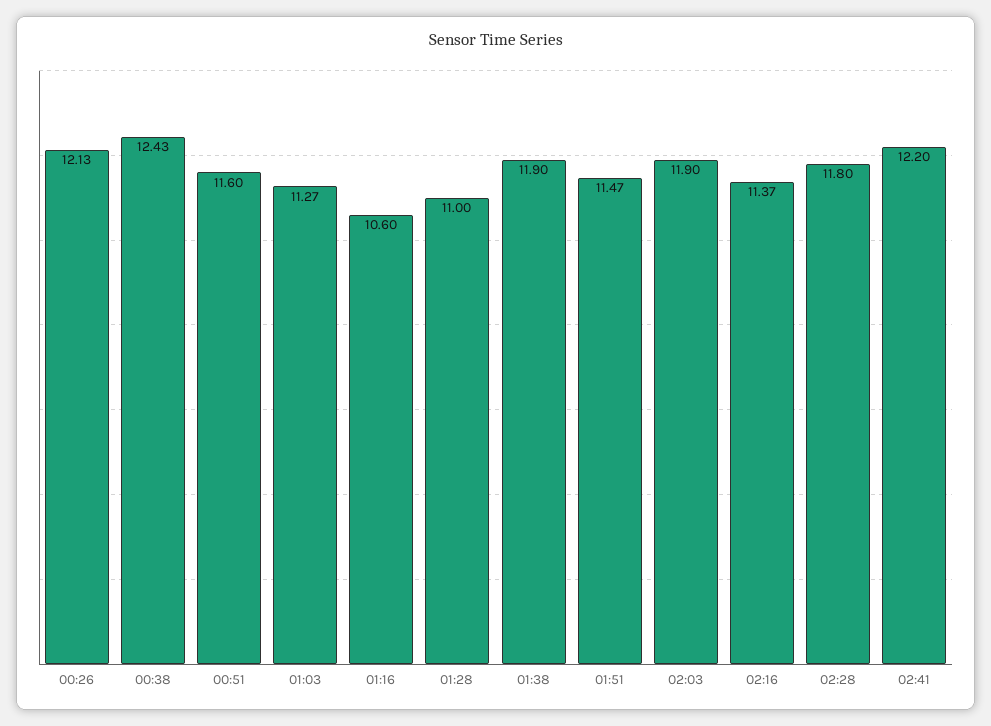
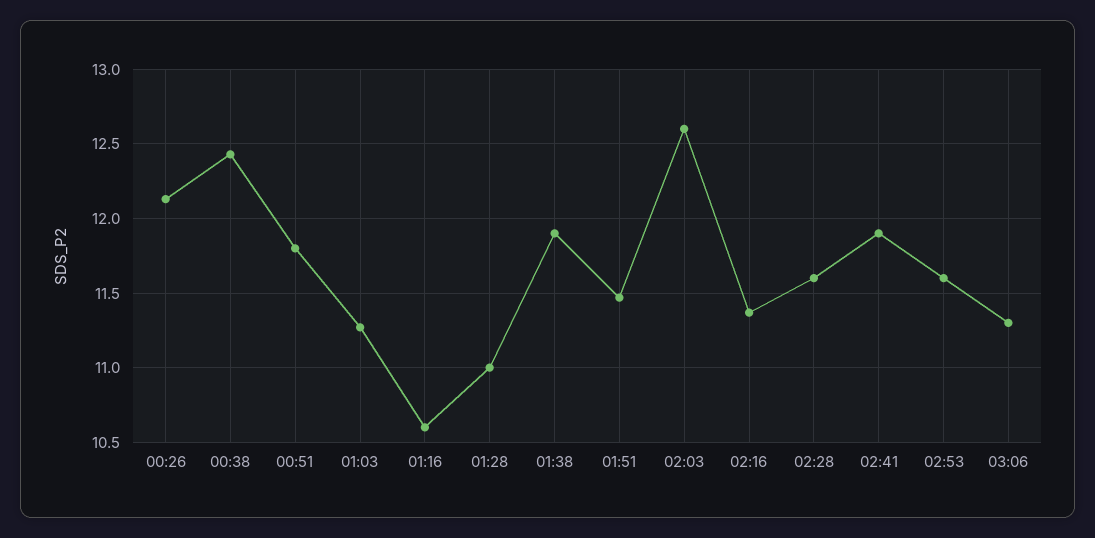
00:51: 11.6 -> 11.8
02:03: 11.9 -> 12.6
02:28: 11.8 -> 11.6
02:41: 12.2 -> 11.9
02:53: none -> 11.6
03:06: none -> 11.3

